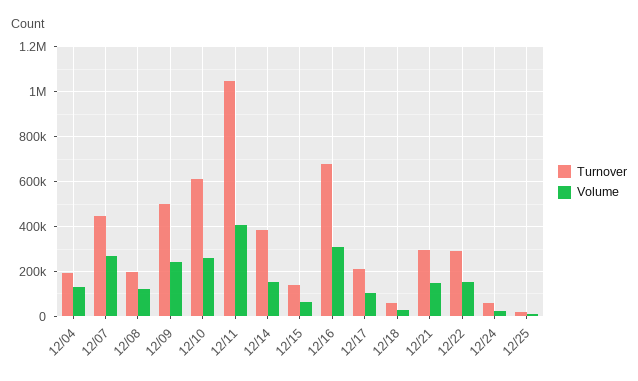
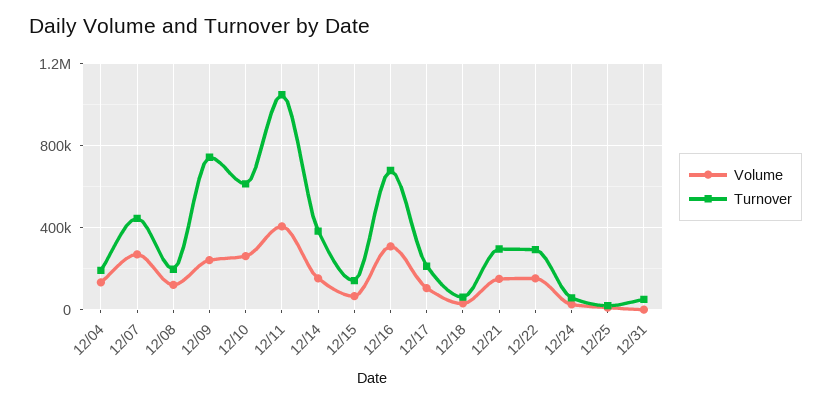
Turnover, 12/09: 500000 -> 750000
Volume, 12/31: none -> 0
Turnover, 12/31: none -> 50000

